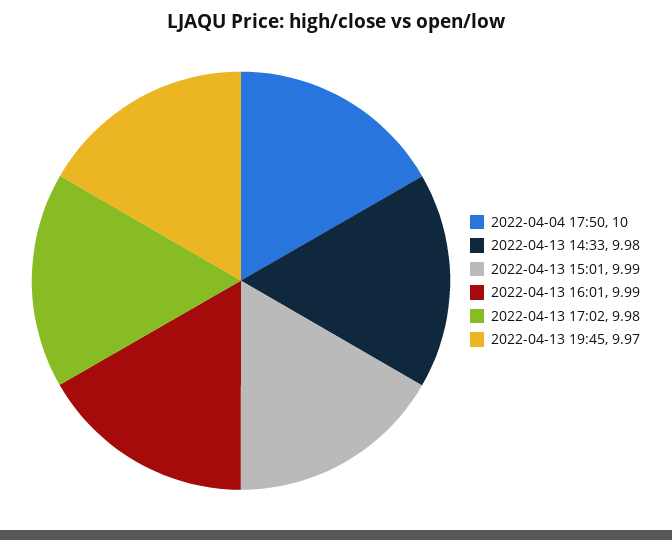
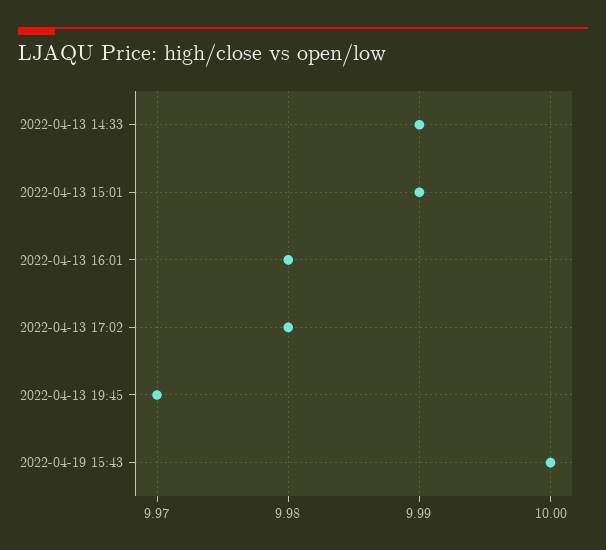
2022-04-04 17:50: 10 -> none
2022-04-13 14:33: 9.98 -> 9.99
2022-04-13 16:01: 9.99 -> 9.98
2022-04-19 15:43: none -> 10

